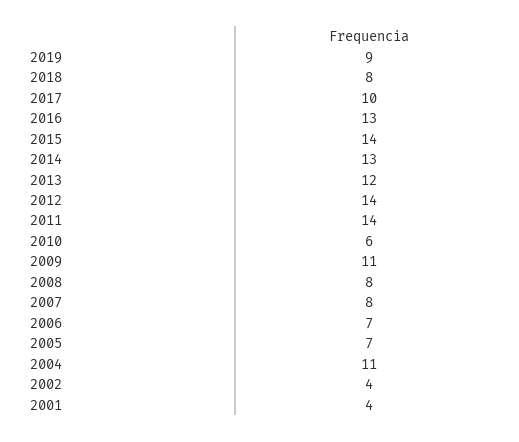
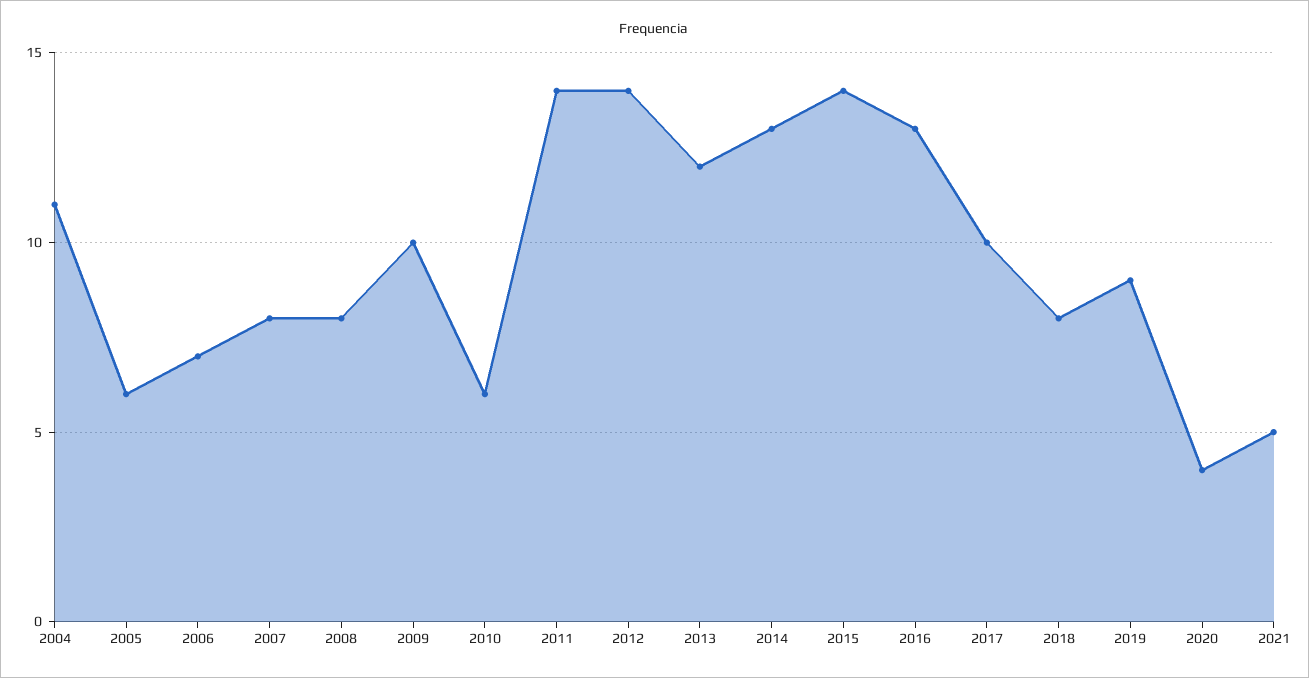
2009: 11 -> 10
2005: 7 -> 6
2002: 4 -> none
2001: 4 -> none
2020: none -> 4
2021: none -> 5

